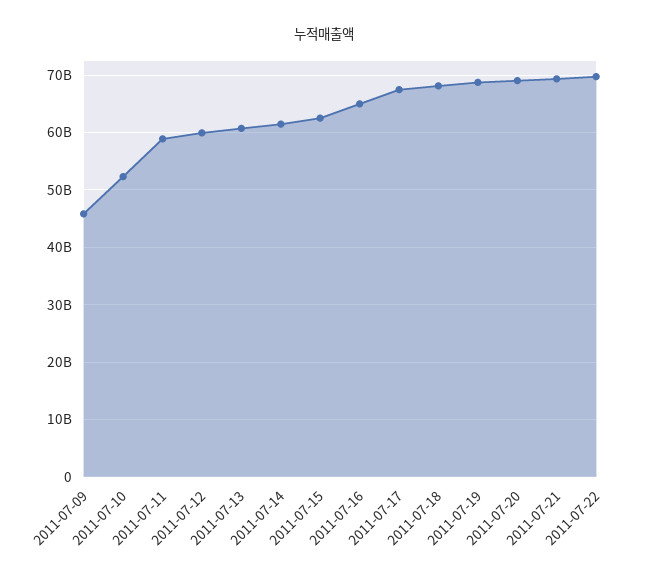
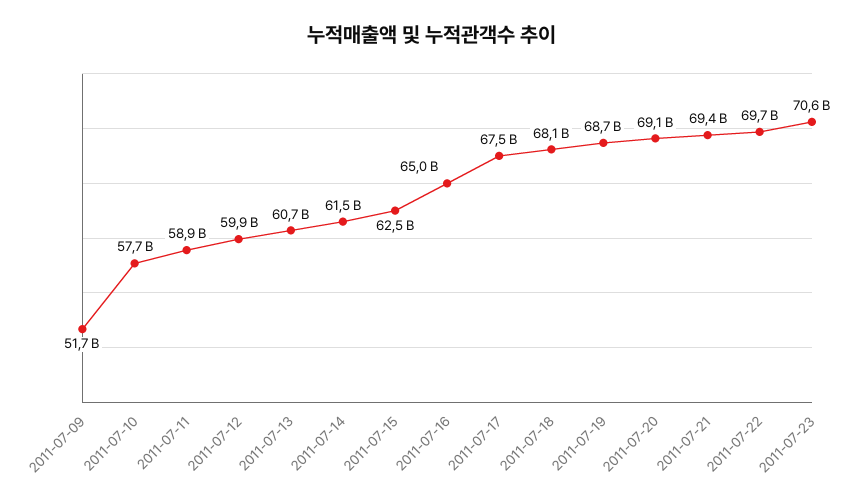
2011-07-09: 46000000000 -> 51700000000
2011-07-10: 52000000000 -> 57700000000
2011-07-23: none -> 70600000000

